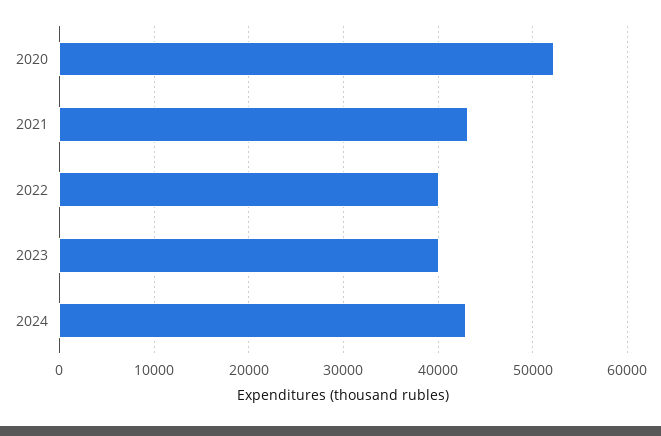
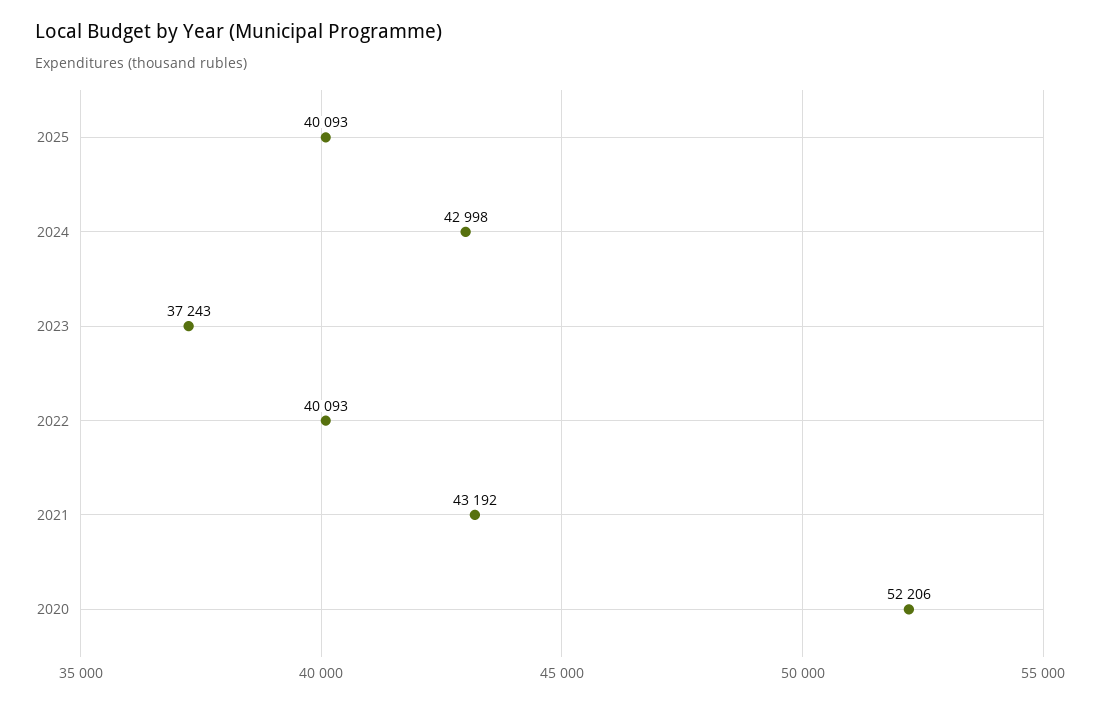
2023: 40000 -> 37243
2025: none -> 40093

